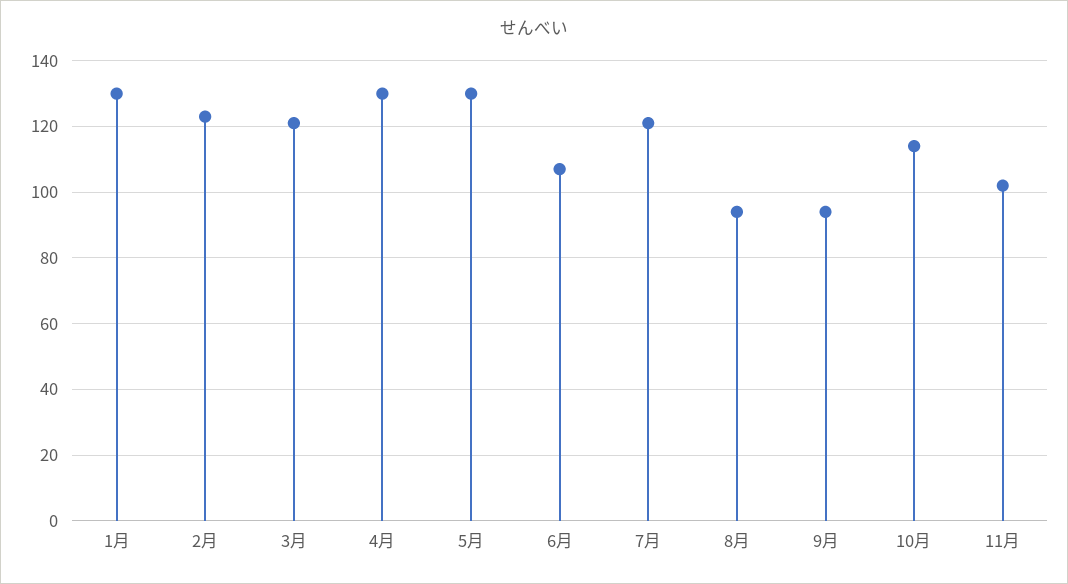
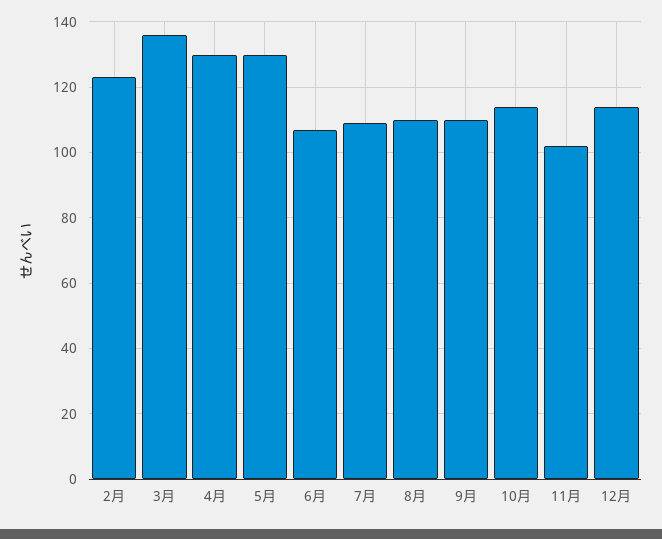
1月: 130 -> none
3月: 120 -> 135
7月: 120 -> 110
8月: 95 -> 110
9月: 95 -> 110
12月: none -> 115

